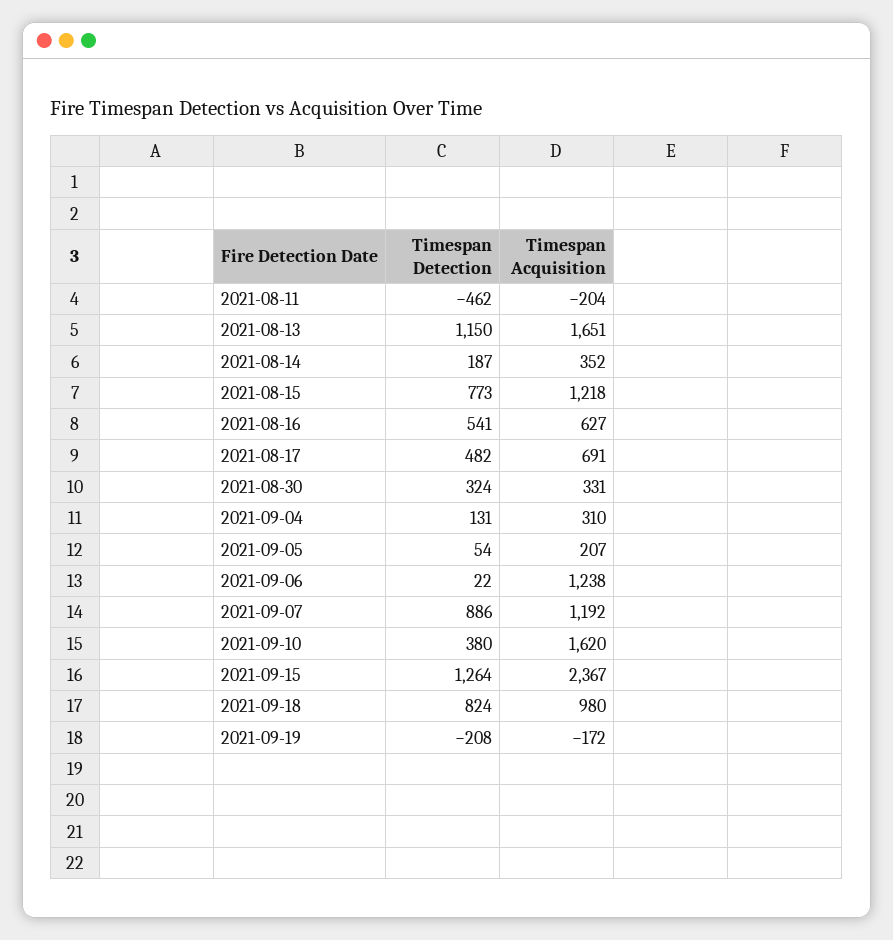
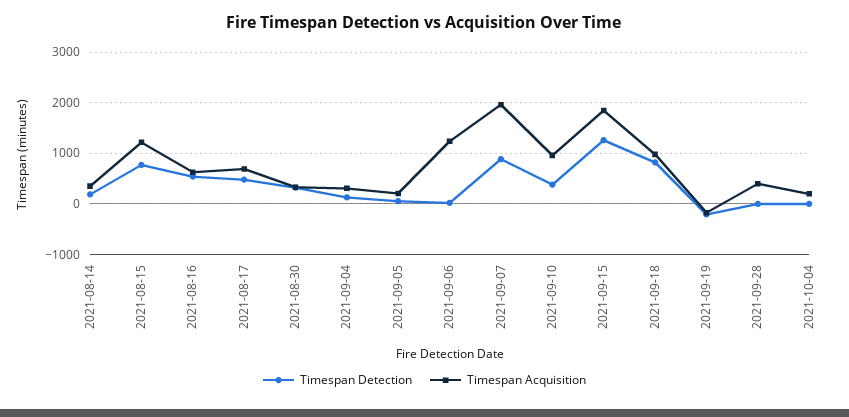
Timespan Detection, 2021-08-11: -462 -> none
Timespan Acquisition, 2021-08-11: -204 -> none
Timespan Detection, 2021-08-13: 1150 -> none
Timespan Acquisition, 2021-08-13: 1651 -> none
Timespan Acquisition, 2021-09-07: 1192 -> 2000
Timespan Acquisition, 2021-09-10: 1620 -> 1000
Timespan Acquisition, 2021-09-15: 2367 -> 1800
Timespan Detection, 2021-09-28: none -> 0
Timespan Acquisition, 2021-09-28: none -> 400
Timespan Detection, 2021-10-04: none -> 0
Timespan Acquisition, 2021-10-04: none -> 200

